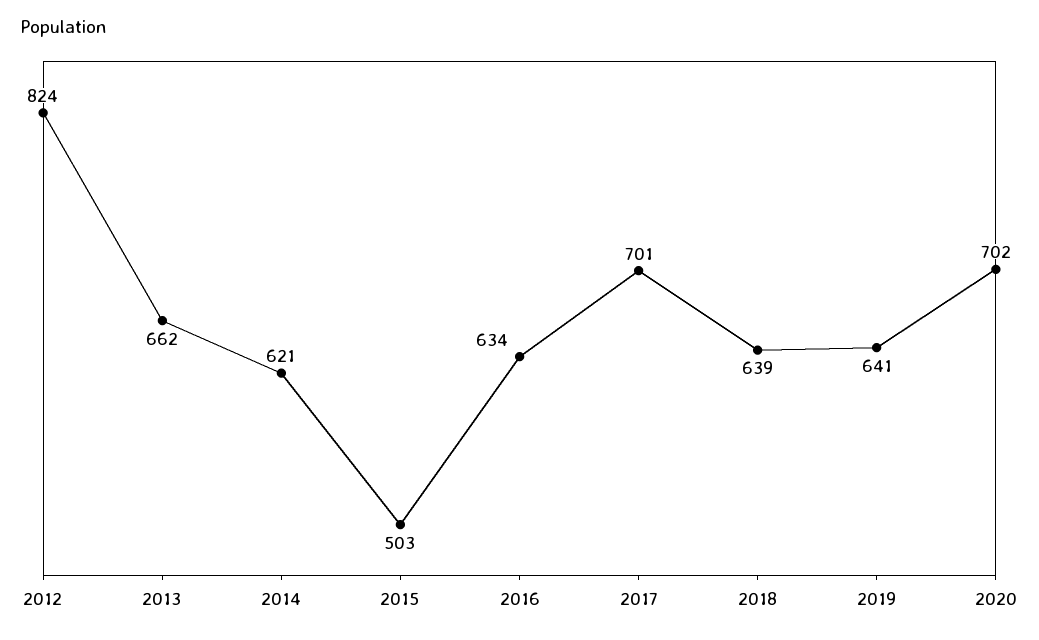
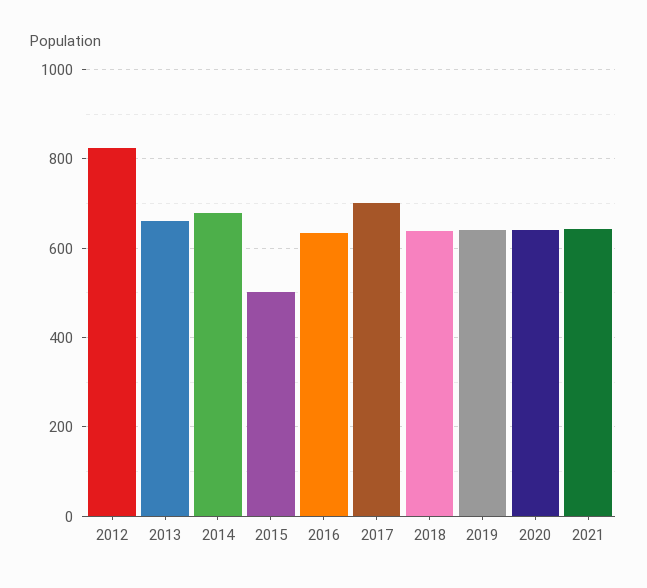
2014: 621 -> 680
2020: 702 -> 640
2021: none -> 640

